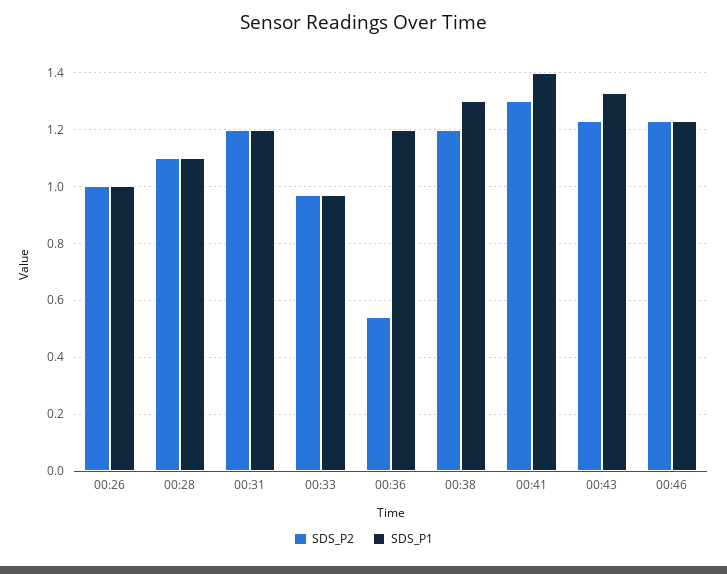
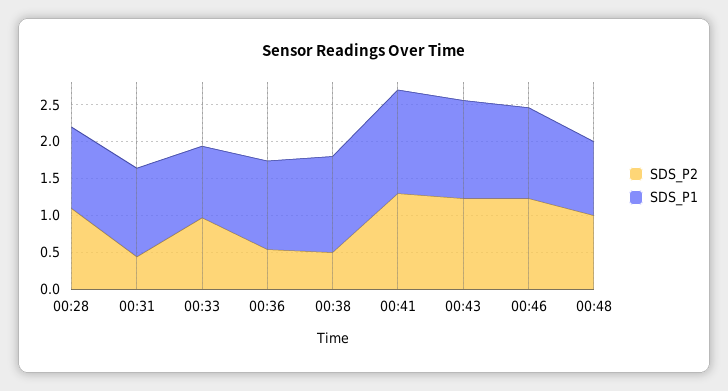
SDS_P2, 00:26: 1 -> none
SDS_P1, 00:26: 1 -> none
SDS_P2, 00:31: 1.2 -> 0.5
SDS_P2, 00:38: 1.2 -> 0.5
SDS_P2, 00:48: none -> 1
SDS_P1, 00:48: none -> 1

